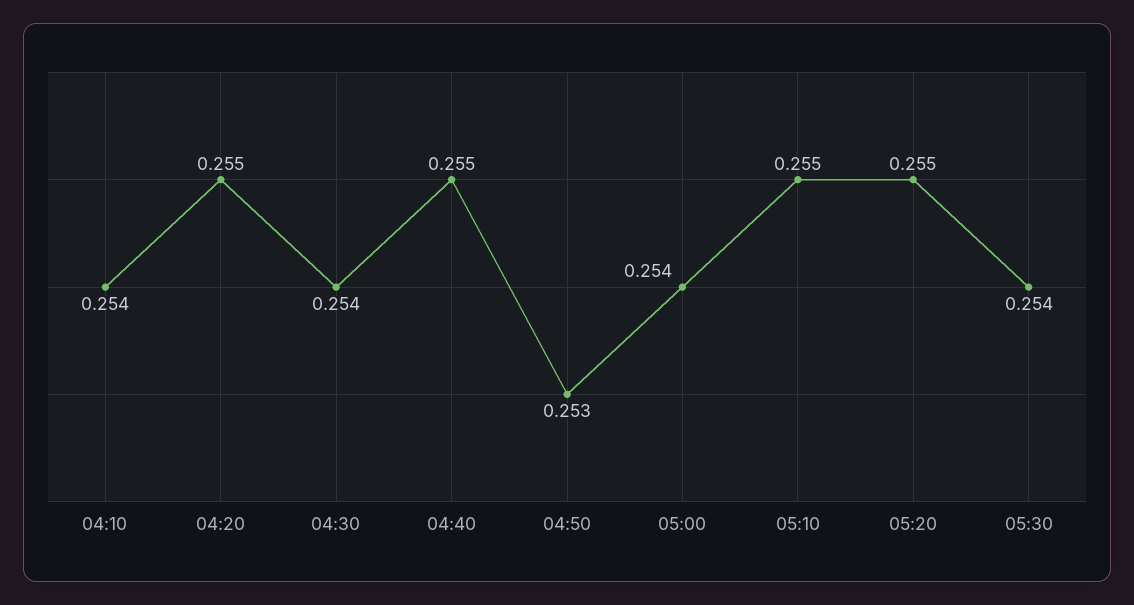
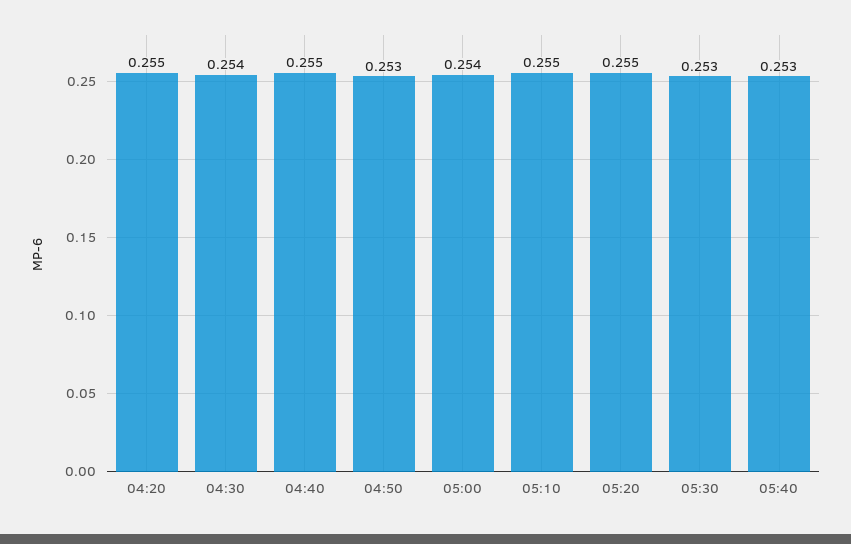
04:10: 0.254 -> none
05:30: 0.254 -> 0.253
05:40: none -> 0.253

